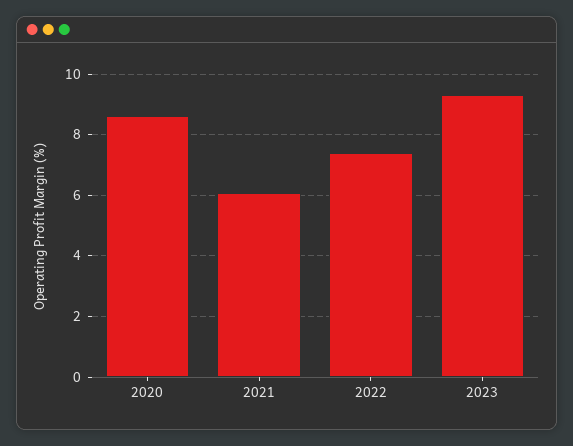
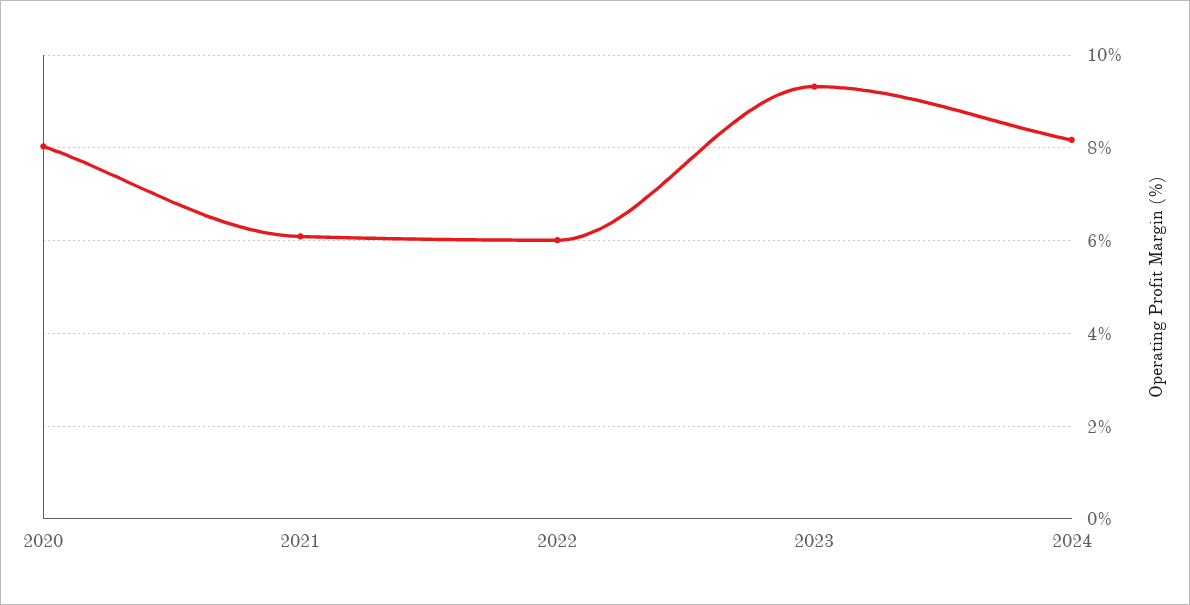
2020: 8.6 -> 8
2022: 7.4 -> 6
2024: none -> 8.2

